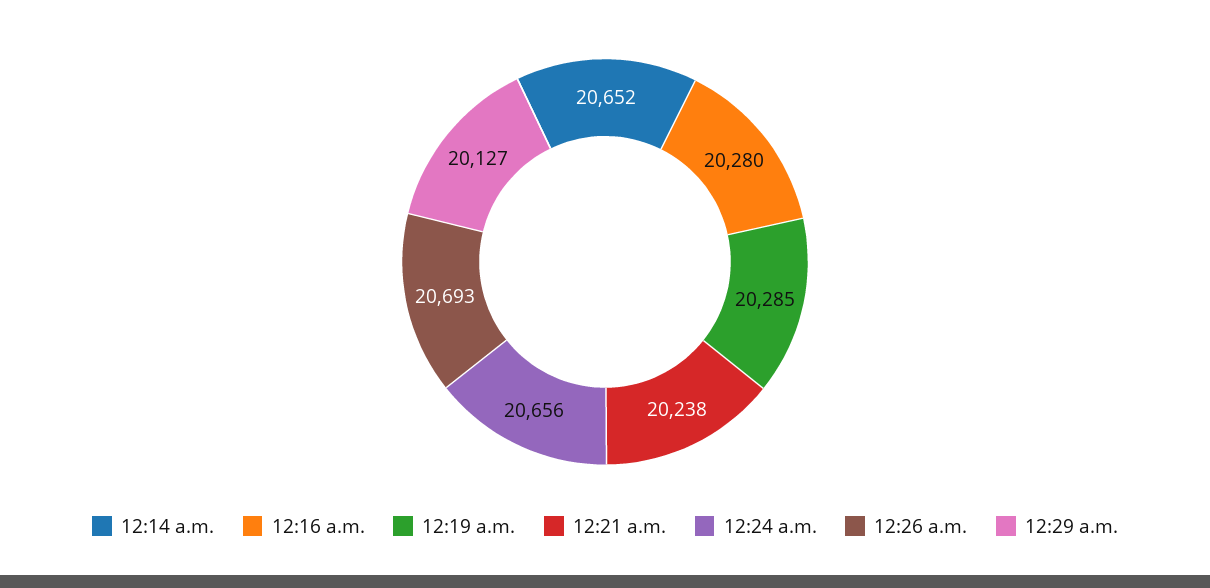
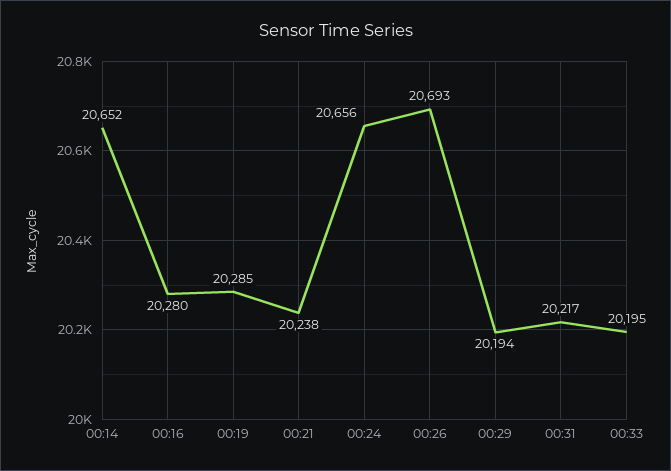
12:29 a.m.: 20127 -> 20194
00:31: none -> 20217
00:33: none -> 20195

